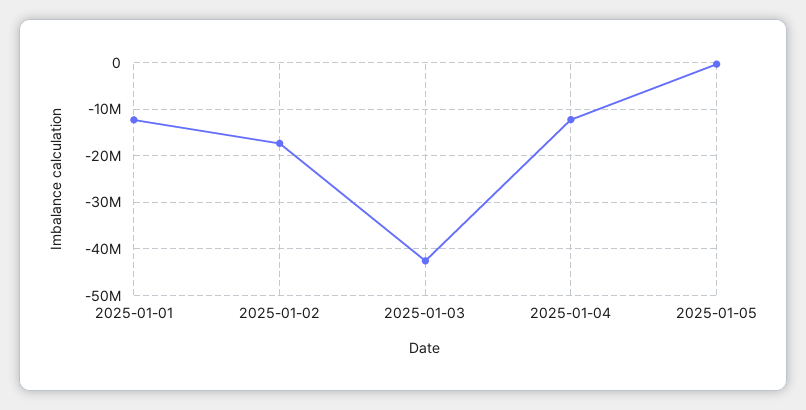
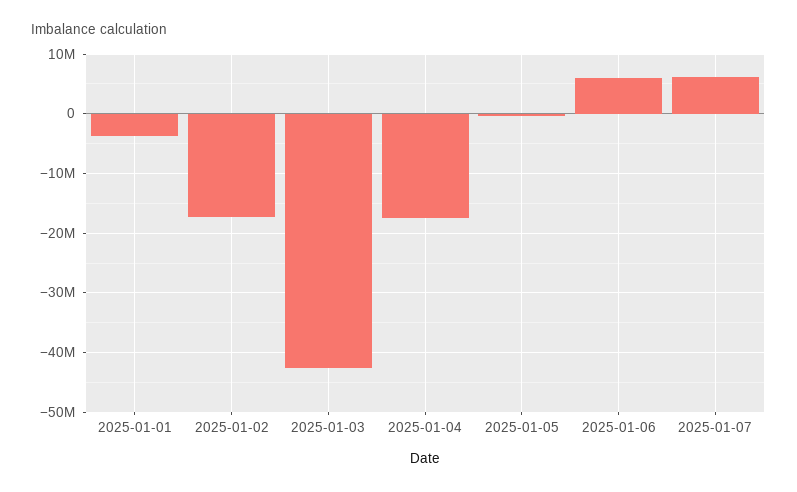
2025-01-01: -12000000 -> -4000000
2025-01-04: -12000000 -> -18000000
2025-01-06: none -> 6000000
2025-01-07: none -> 6000000

